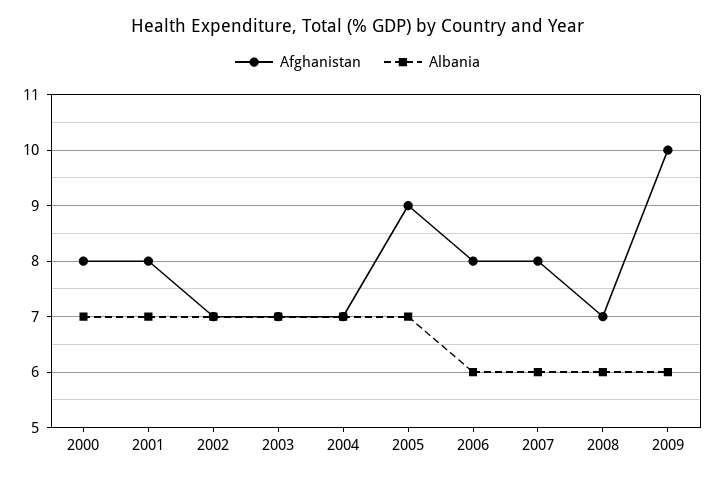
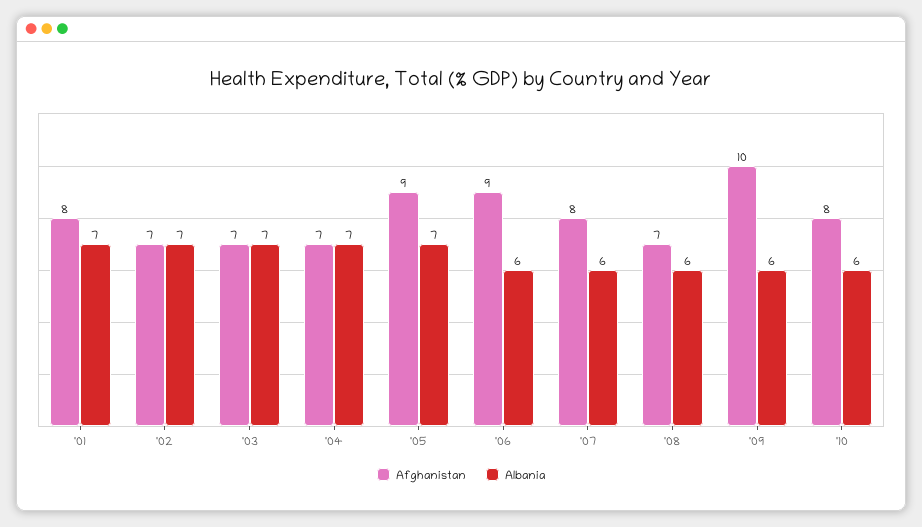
Afghanistan, 2000: 8 -> none
Albania, 2000: 7 -> none
Afghanistan, 2006: 8 -> 9
Afghanistan, '10: none -> 8
Albania, '10: none -> 6

